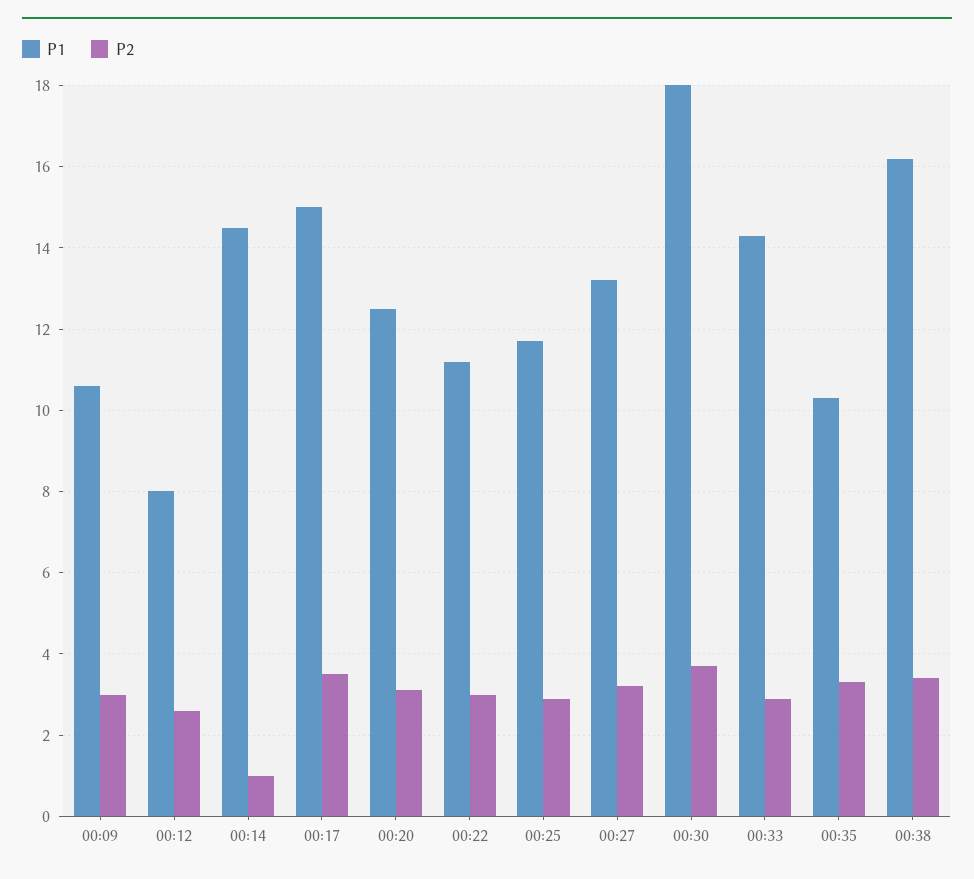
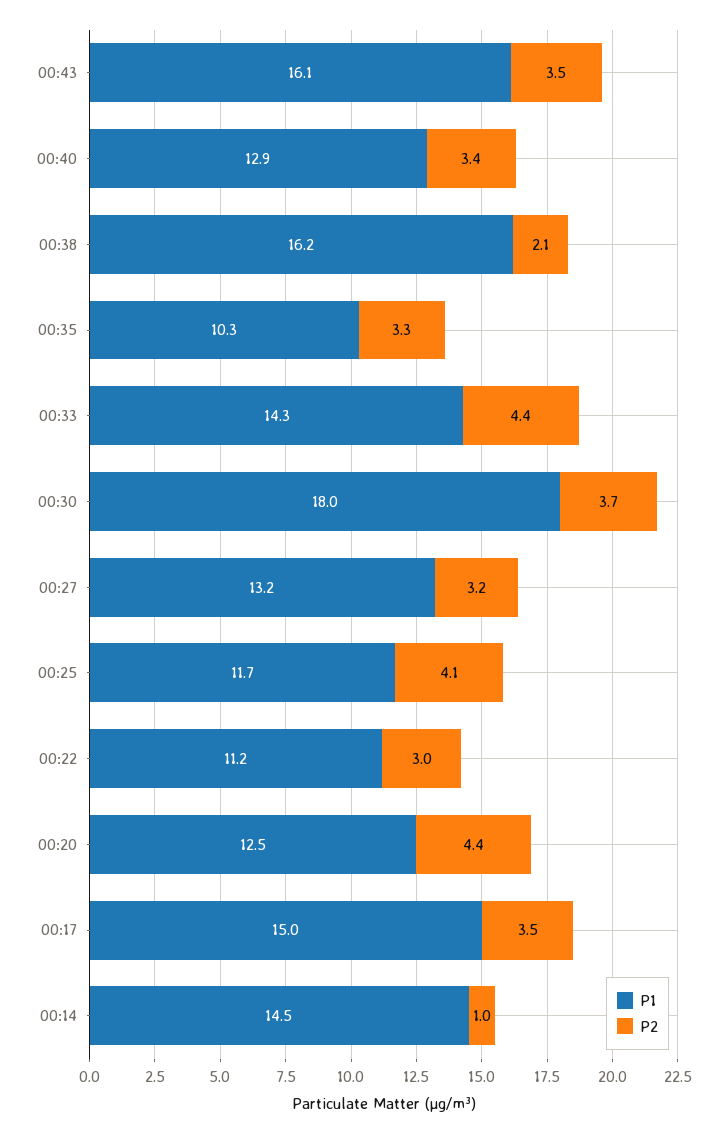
P1, 00:09: 10.5 -> none
P2, 00:09: 3 -> none
P1, 00:12: 8 -> none
P2, 00:12: 2.5 -> none
P2, 00:20: 3 -> 4.4
P2, 00:25: 3 -> 4.1
P2, 00:33: 3 -> 4.4
P2, 00:38: 3.5 -> 2.1
P1, 00:43: none -> 16.1
P2, 00:43: none -> 3.5
P1, 00:40: none -> 12.9
P2, 00:40: none -> 3.4

